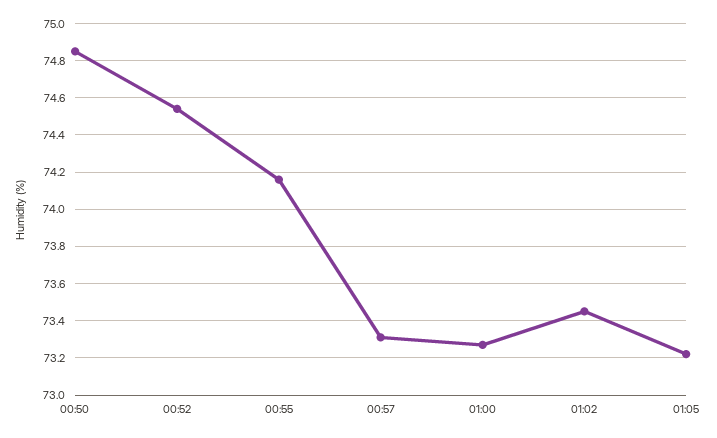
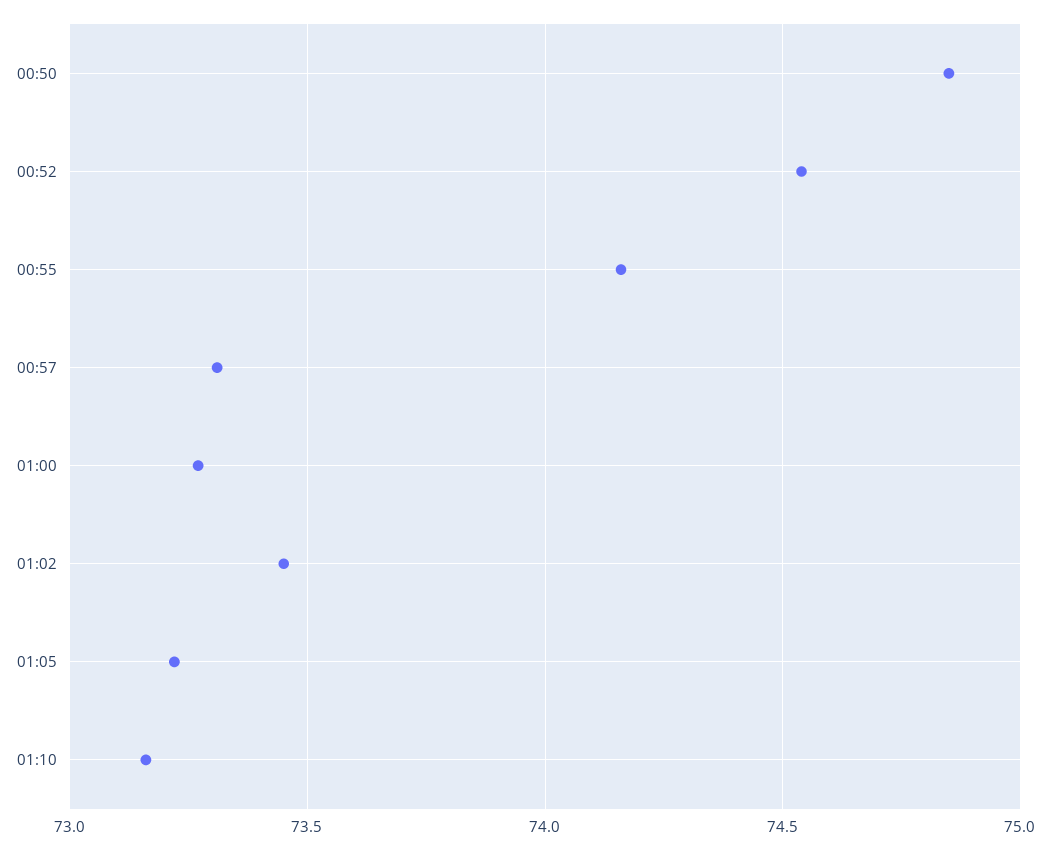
01:10: none -> 73.15

